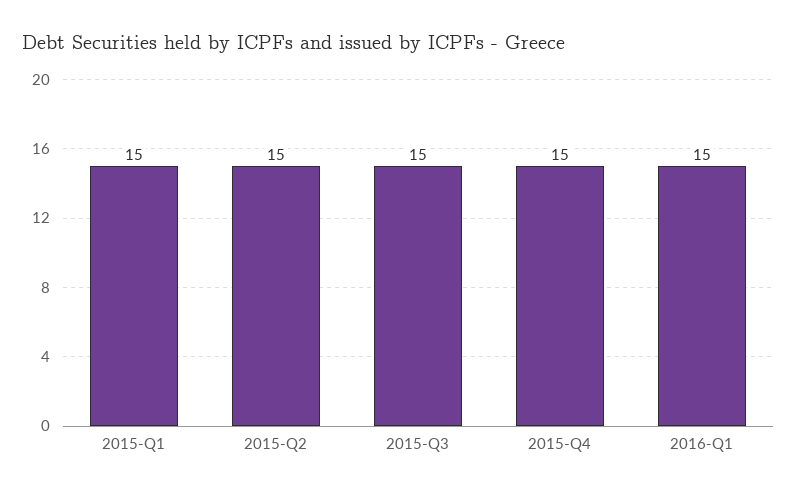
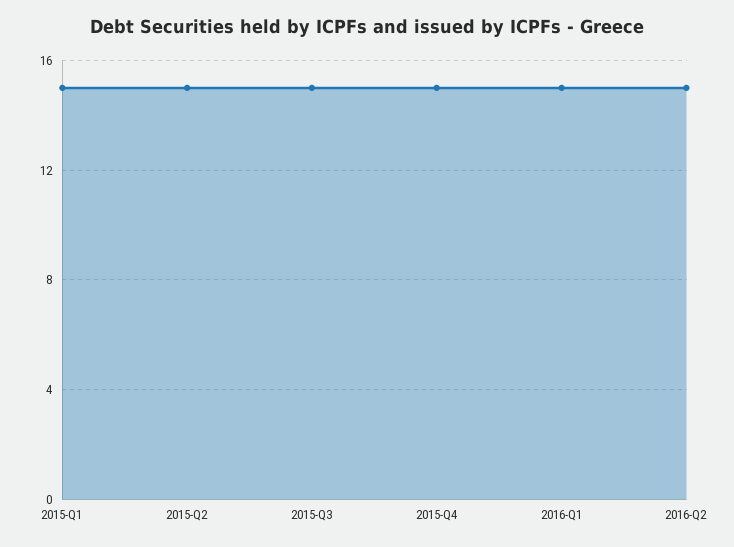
2016-Q2: none -> 15

